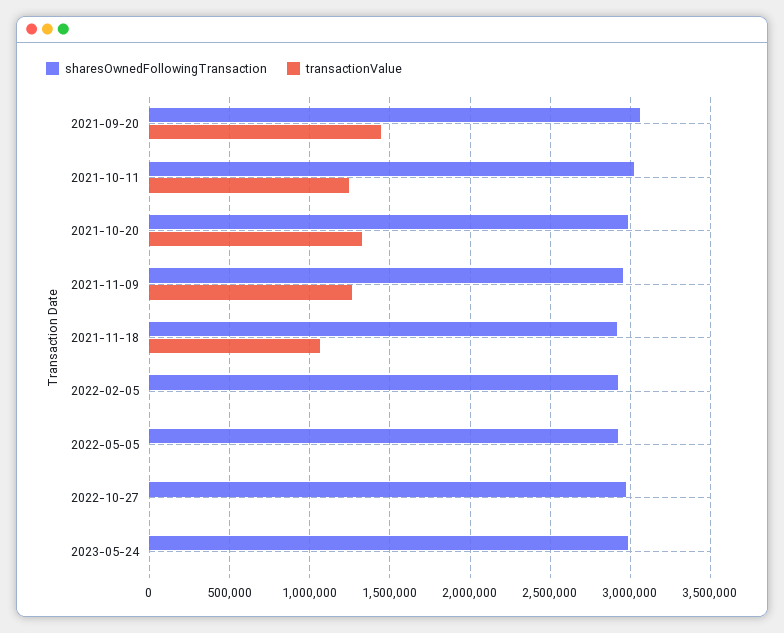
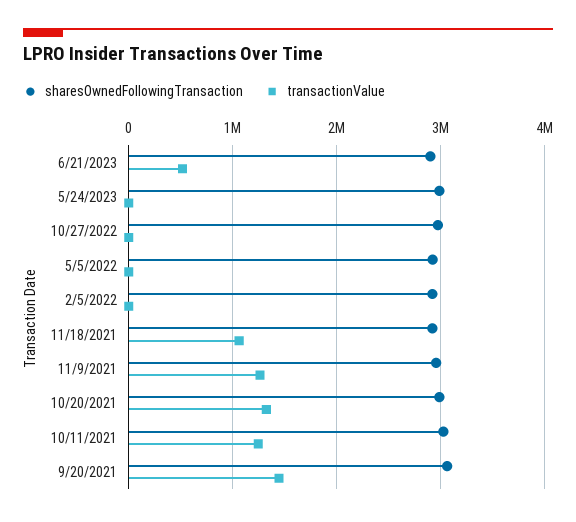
sharesOwnedFollowingTransaction, 6/21/2023: none -> 2900000
transactionValue, 6/21/2023: none -> 500000

